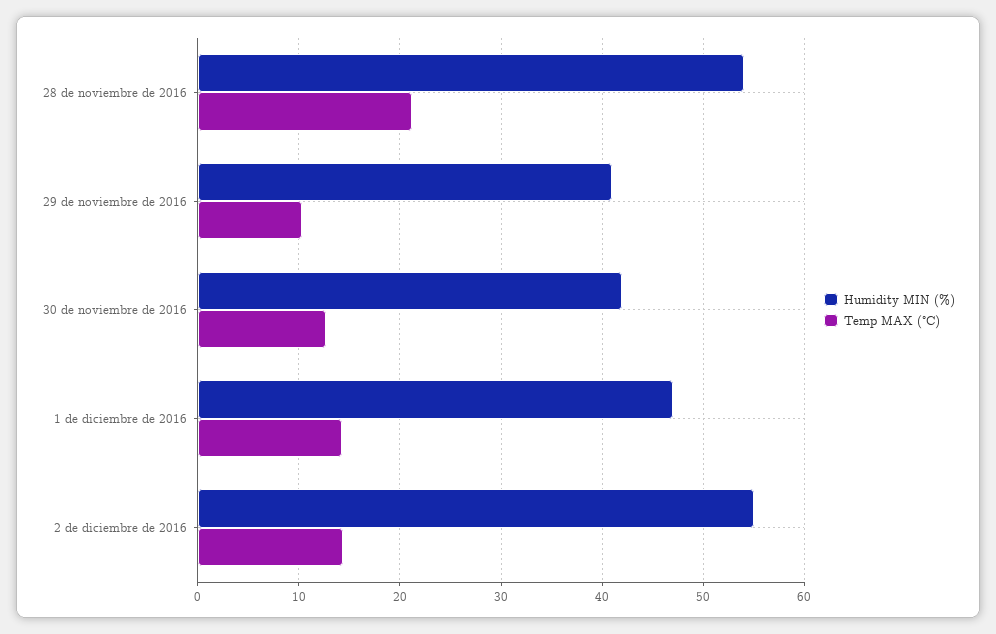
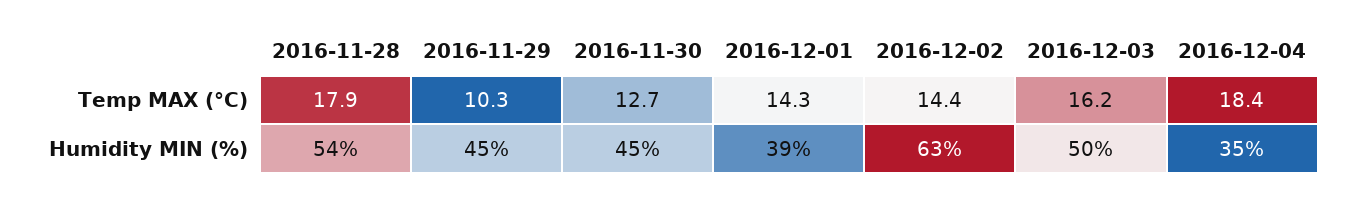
Temp MAX (°C), 28 de noviembre de 2016: 21 -> 17.9
Humidity MIN (%), 29 de noviembre de 2016: 41 -> 45
Humidity MIN (%), 30 de noviembre de 2016: 42 -> 45
Humidity MIN (%), 1 de diciembre de 2016: 47 -> 39
Humidity MIN (%), 2 de diciembre de 2016: 55 -> 63
Temp MAX (°C), 2016-12-03: none -> 16.2
Temp MAX (°C), 2016-12-04: none -> 18.4
Humidity MIN (%), 2016-12-03: none -> 50
Humidity MIN (%), 2016-12-04: none -> 35

